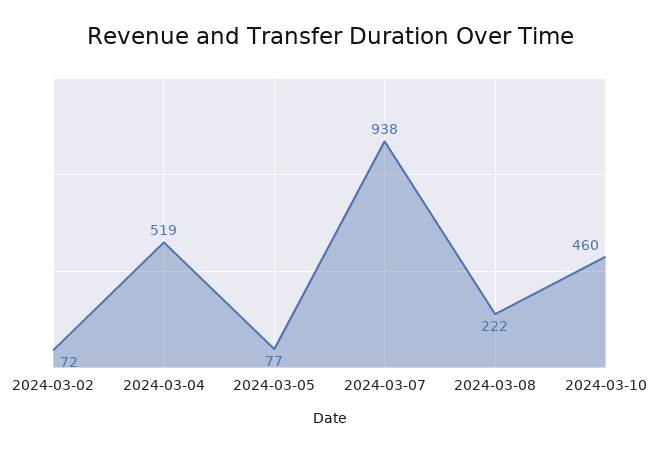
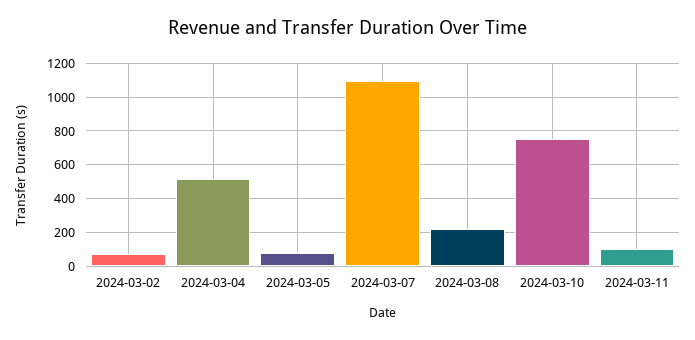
2024-03-07: 938 -> 1100
2024-03-10: 460 -> 750
2024-03-11: none -> 100

